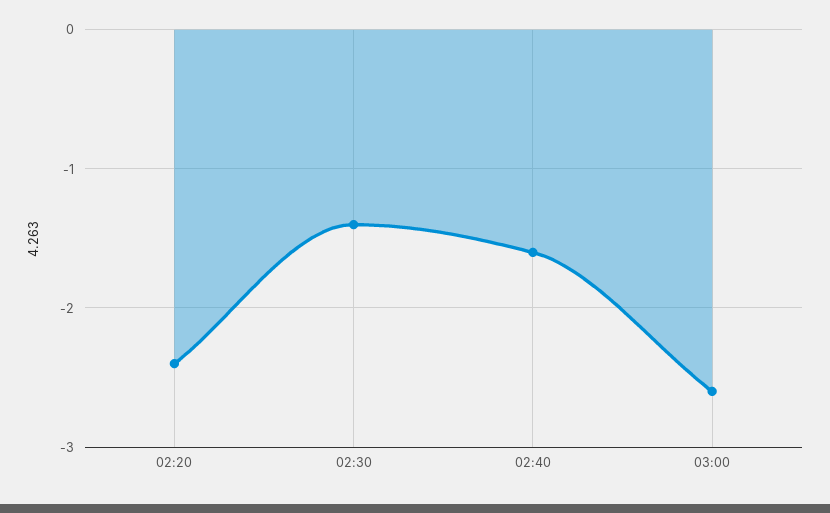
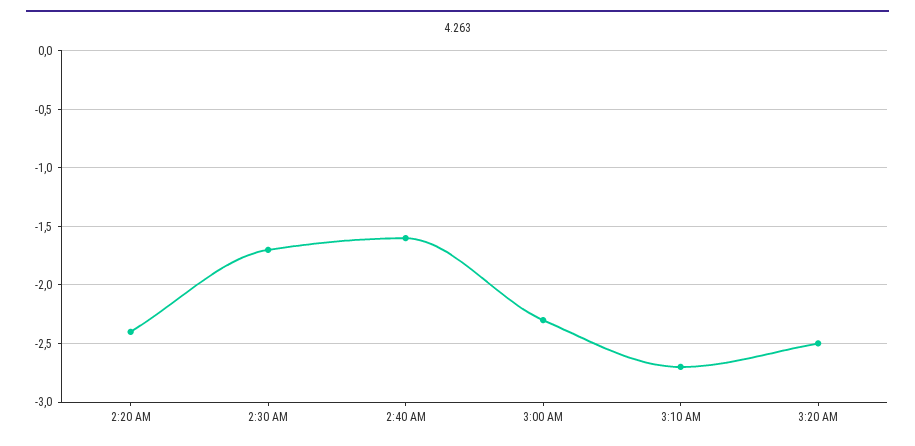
02:30: -1.4 -> -1.7
03:00: -2.6 -> -2.3
3:10 AM: none -> -2.7
3:20 AM: none -> -2.5

